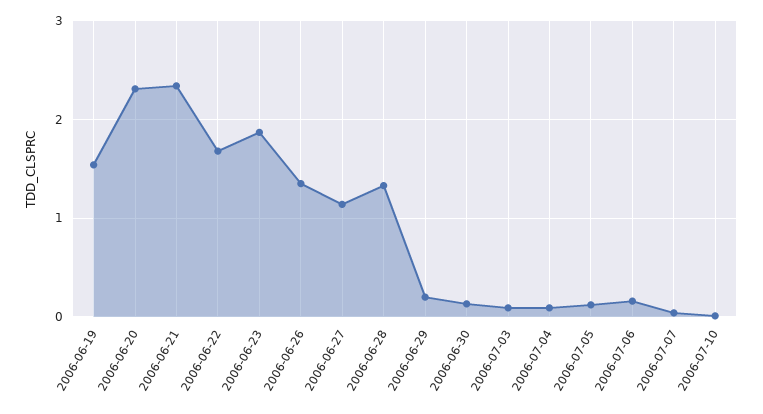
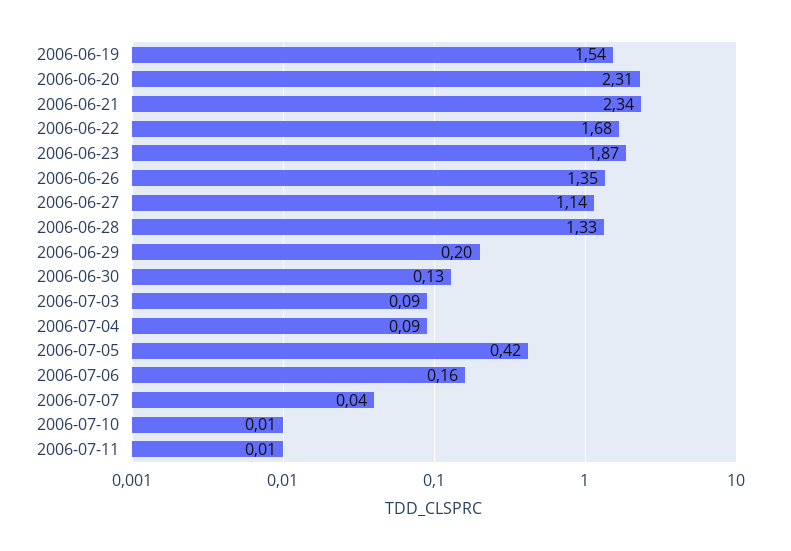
2006-07-05: 0.1 -> 0.42
2006-07-11: none -> 0.01

